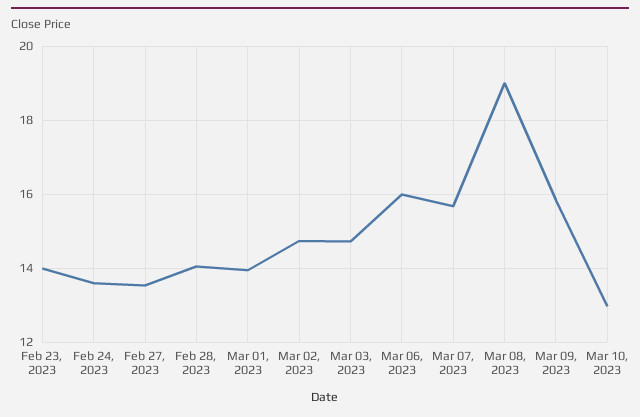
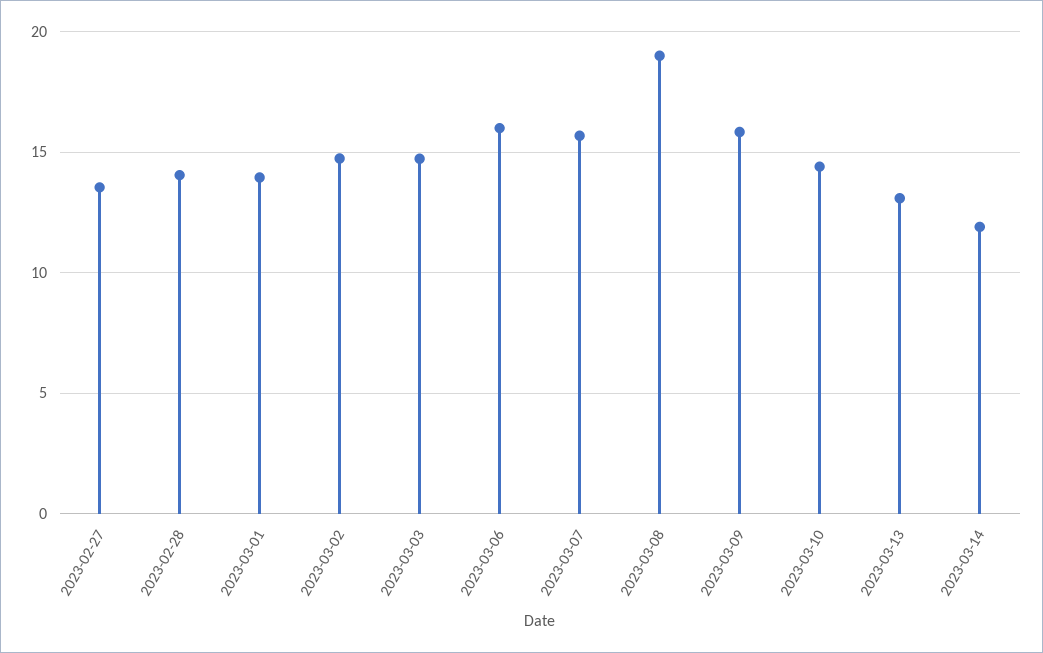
Feb 23, 2023: 14 -> none
Feb 24, 2023: 13.6 -> none
Mar 10, 2023: 13 -> 14.5
2023-03-13: none -> 13
2023-03-14: none -> 12

